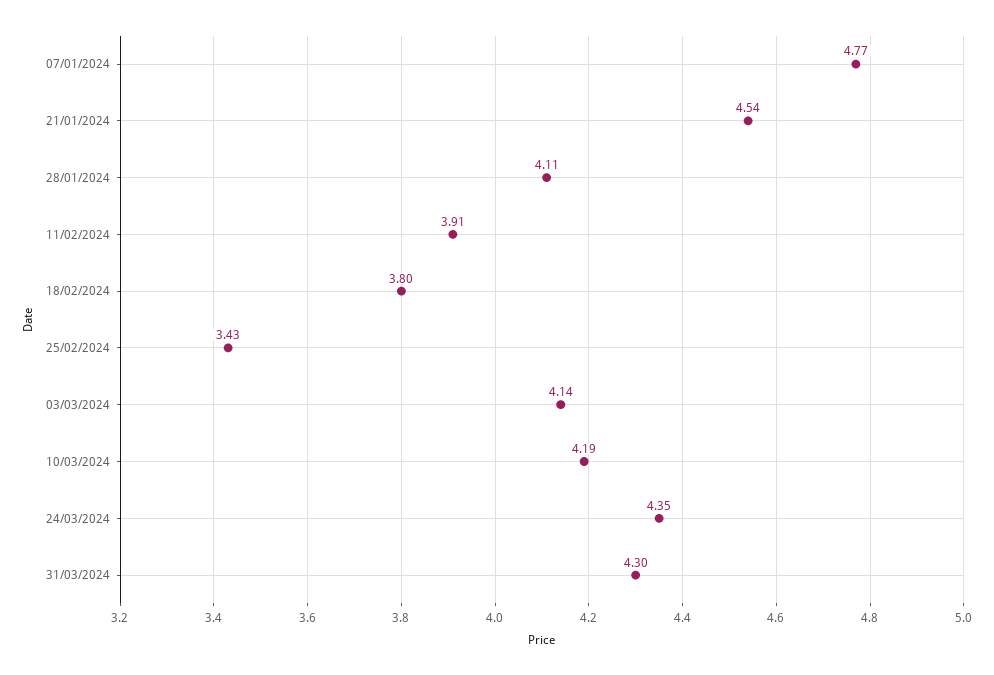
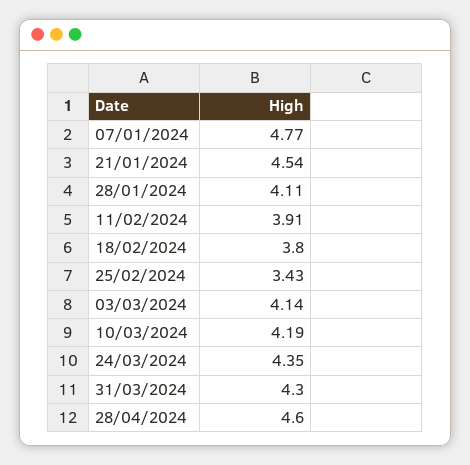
28/04/2024: none -> 4.6

